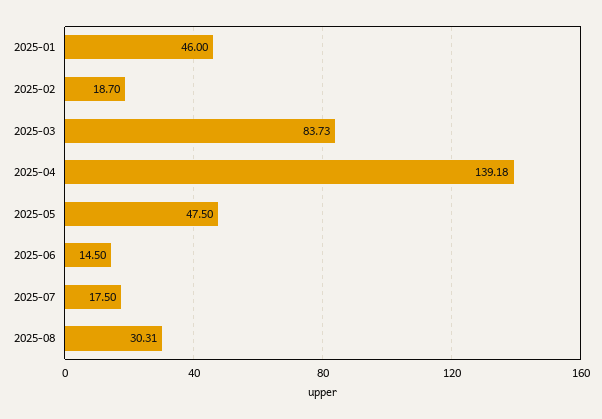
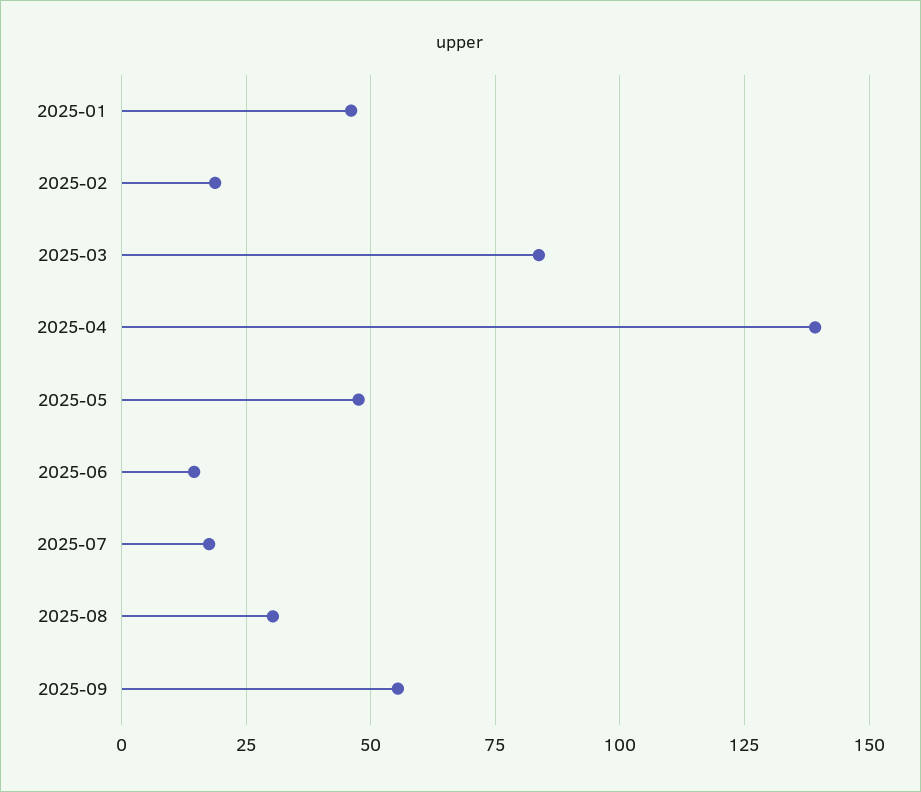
2025-09: none -> 55

